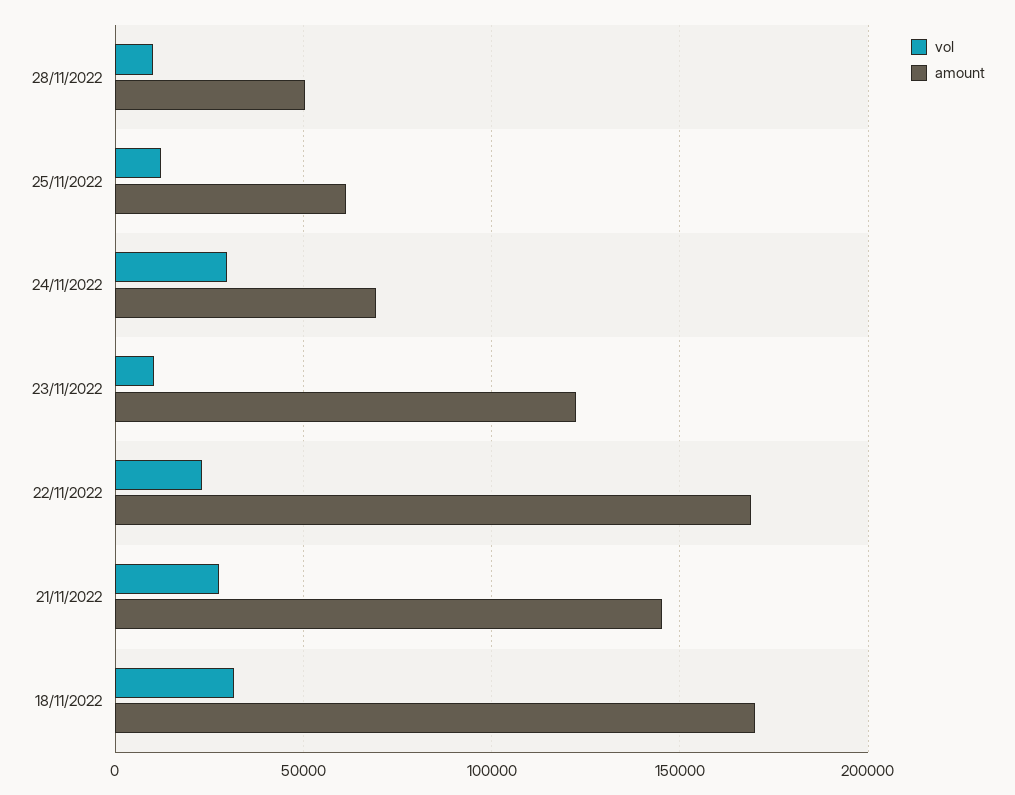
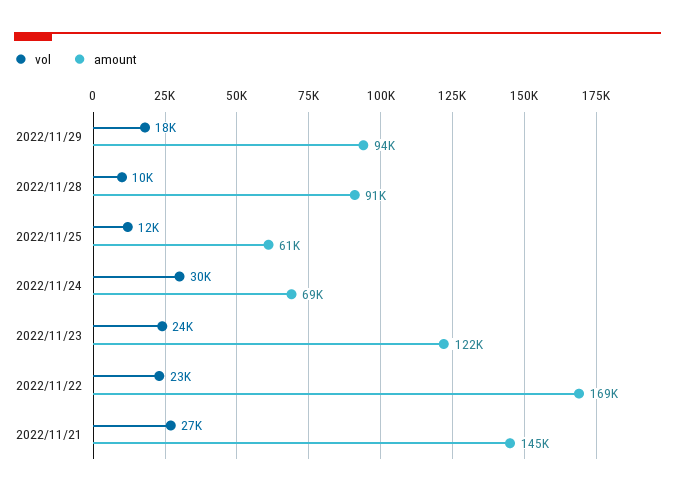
amount, 28/11/2022: 50000 -> 91000
vol, 23/11/2022: 10000 -> 24000
vol, 18/11/2022: 30000 -> none
amount, 18/11/2022: 170000 -> none
vol, 2022/11/29: none -> 18000
amount, 2022/11/29: none -> 94000

